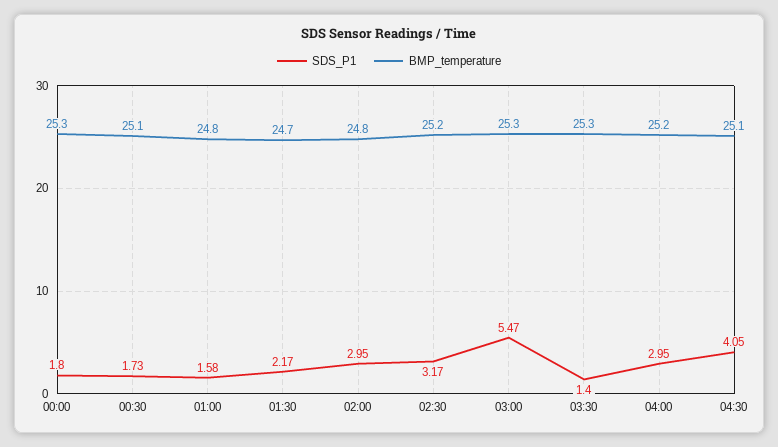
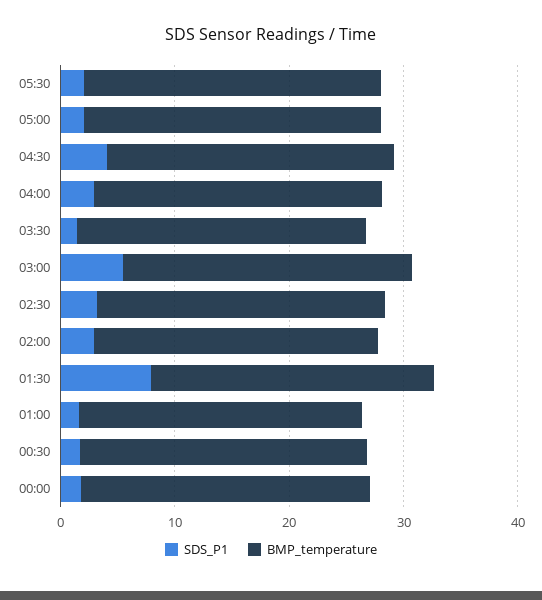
SDS_P1, 01:30: 2.17 -> 8
SDS_P1, 05:30: none -> 2
BMP_temperature, 05:30: none -> 26
SDS_P1, 05:00: none -> 2
BMP_temperature, 05:00: none -> 26

